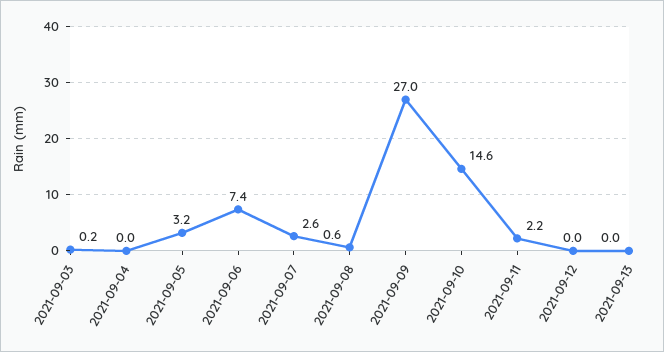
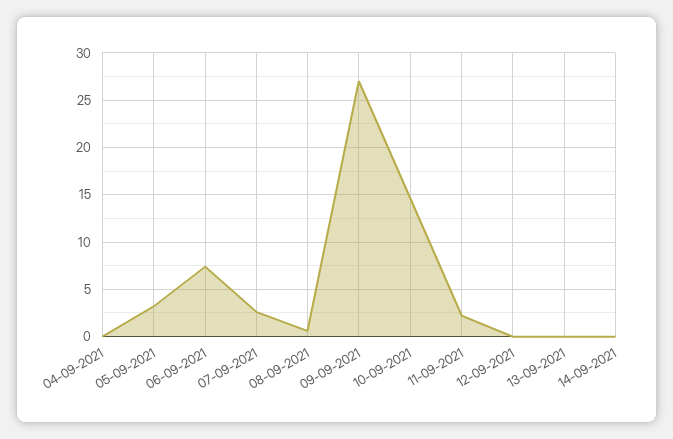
2021-09-03: 0.2 -> none
14-09-2021: none -> 0

